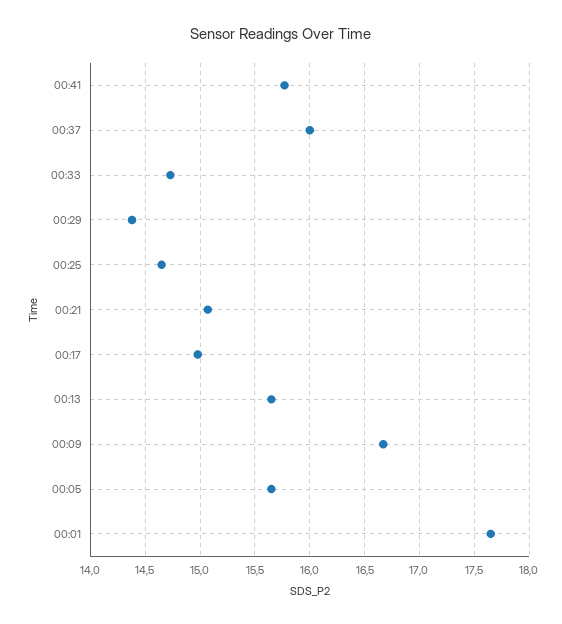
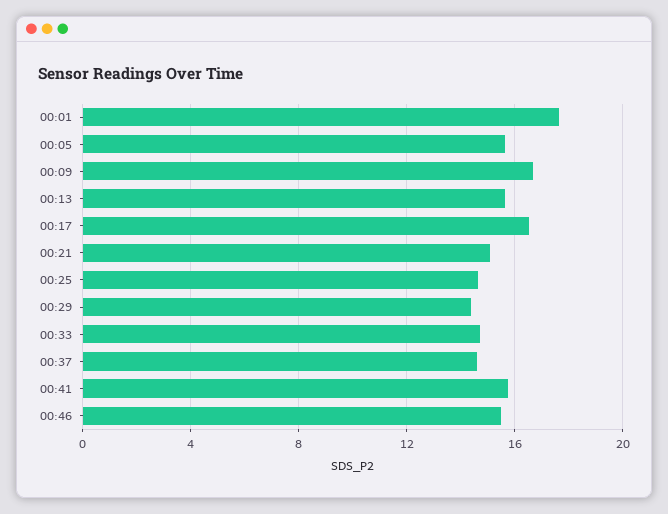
00:37: 16 -> 14.5
00:17: 15 -> 16.5
00:46: none -> 15.5

